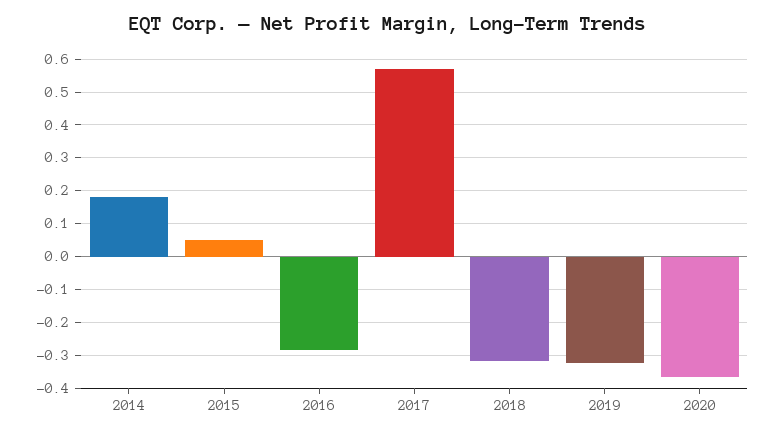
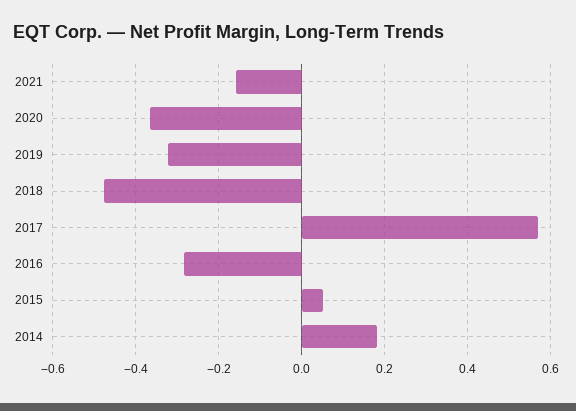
2018: -0.32 -> -0.48
2021: none -> -0.16

